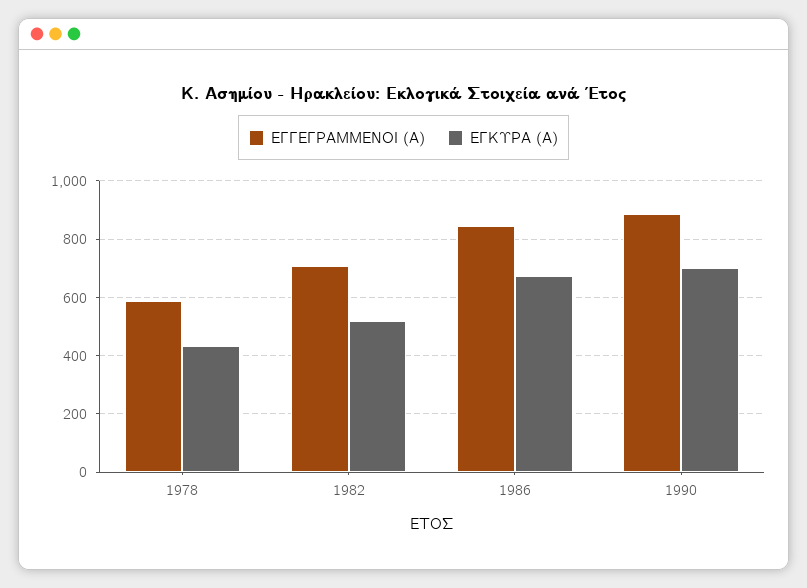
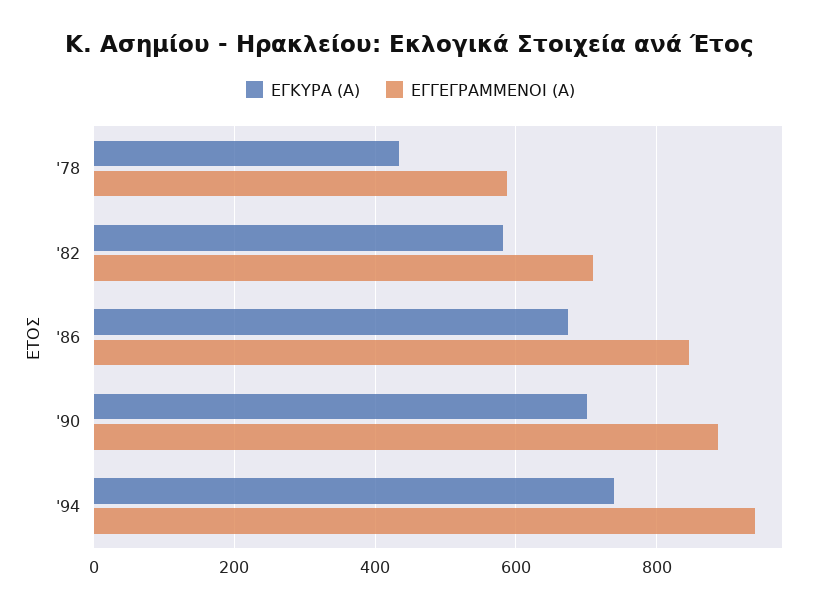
ΕΓΚΥΡΑ (Α), 1982: 525 -> 580
ΕΓΚΥΡΑ (Α), '94: none -> 740
ΕΓΓΕΓΡΑΜΜΕΝΟΙ (Α), '94: none -> 940

